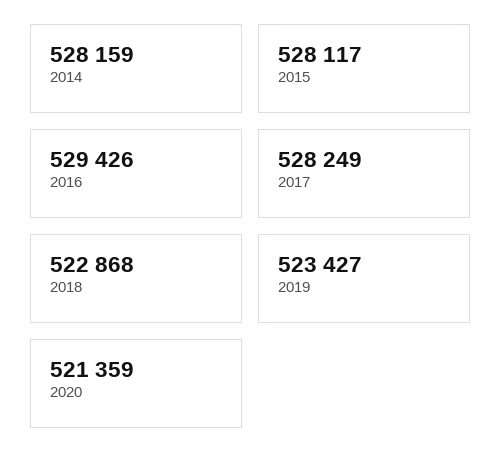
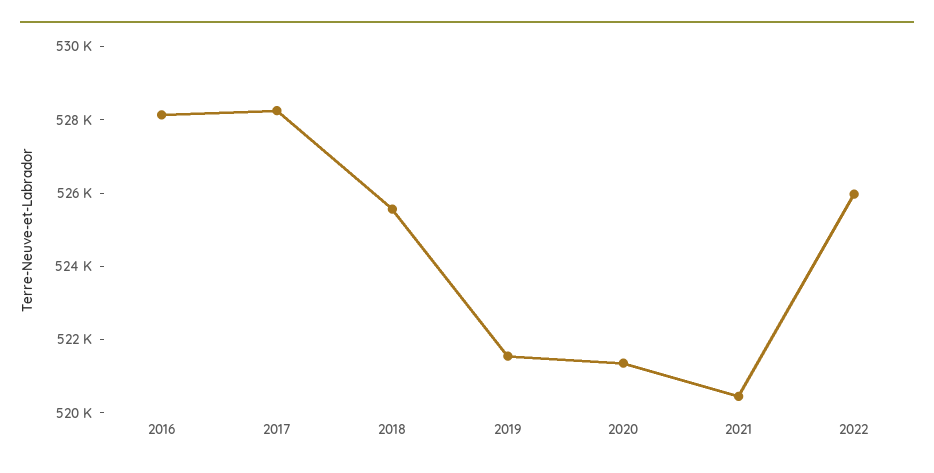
2014: 528159 -> none
2015: 528117 -> none
2016: 529426 -> 528000
2018: 522868 -> 525500
2019: 523427 -> 521500
2021: none -> 520500
2022: none -> 526000

